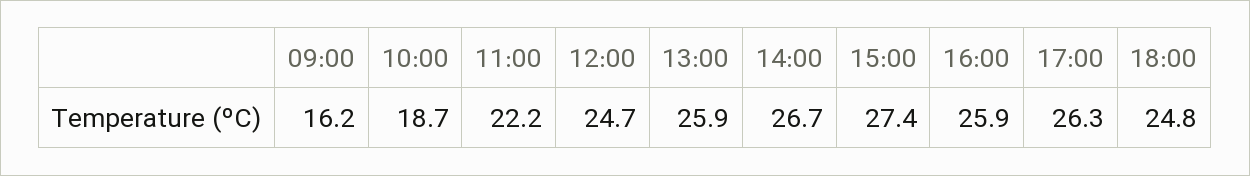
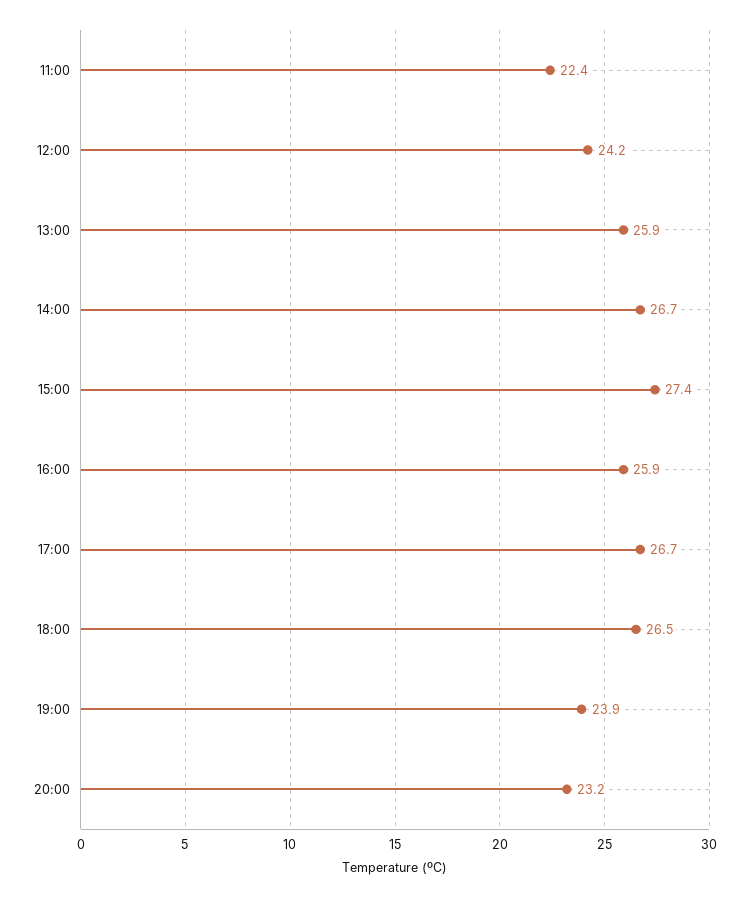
09:00: 16.2 -> none
10:00: 18.7 -> none
11:00: 22.2 -> 22.4
12:00: 24.7 -> 24.2
17:00: 26.3 -> 26.7
18:00: 24.8 -> 26.5
19:00: none -> 23.9
20:00: none -> 23.2

